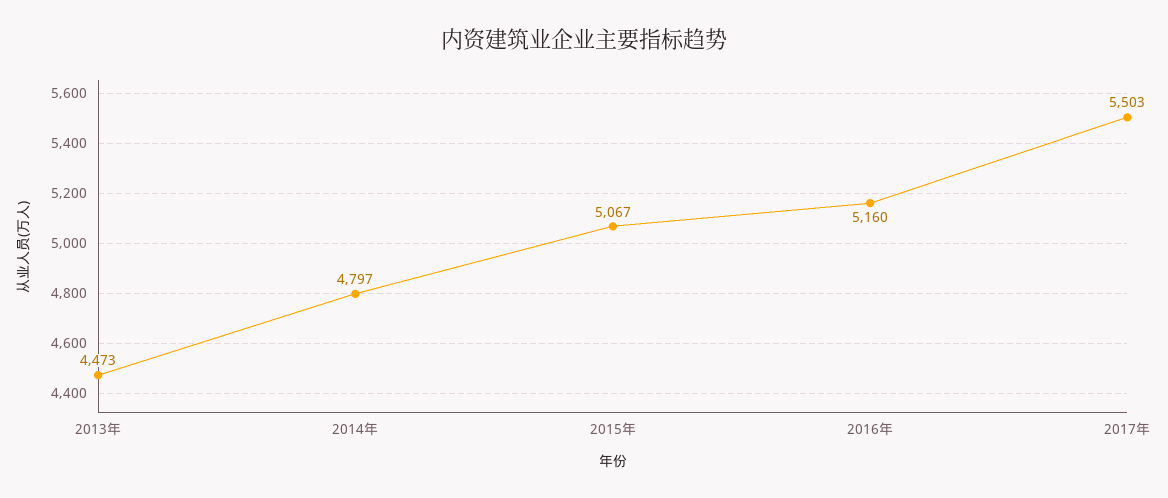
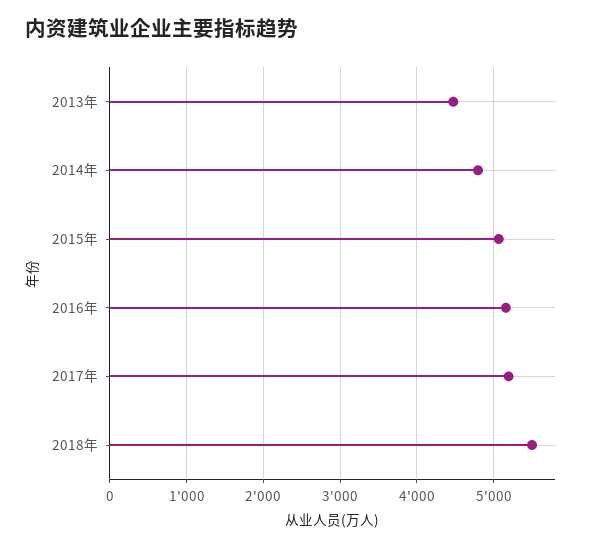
2017年: 5503 -> 5200
2018年: none -> 5500

